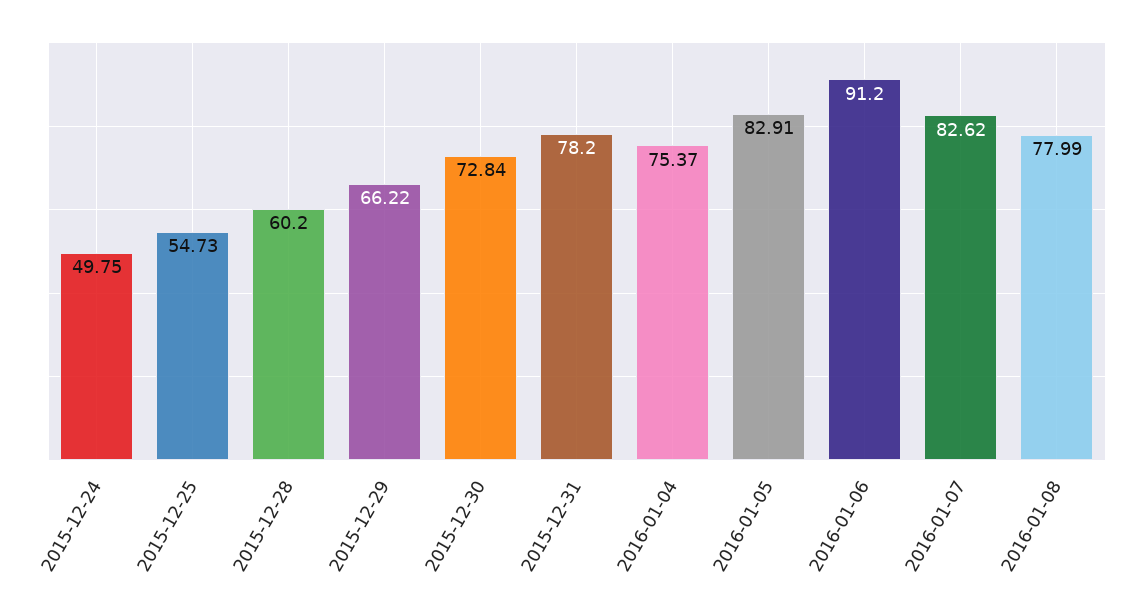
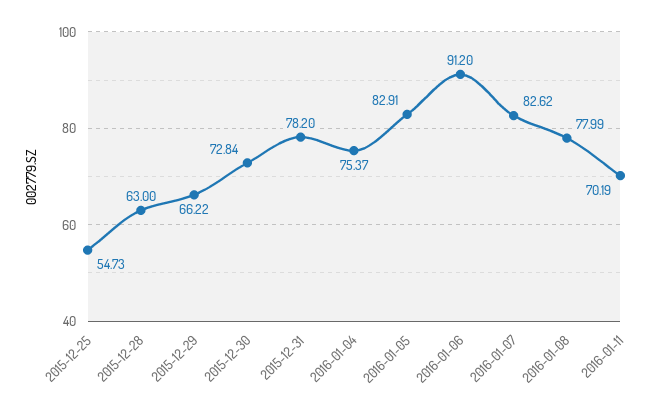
2015-12-24: 49.75 -> none
2015-12-28: 60.2 -> 63
2016-01-11: none -> 70.19

